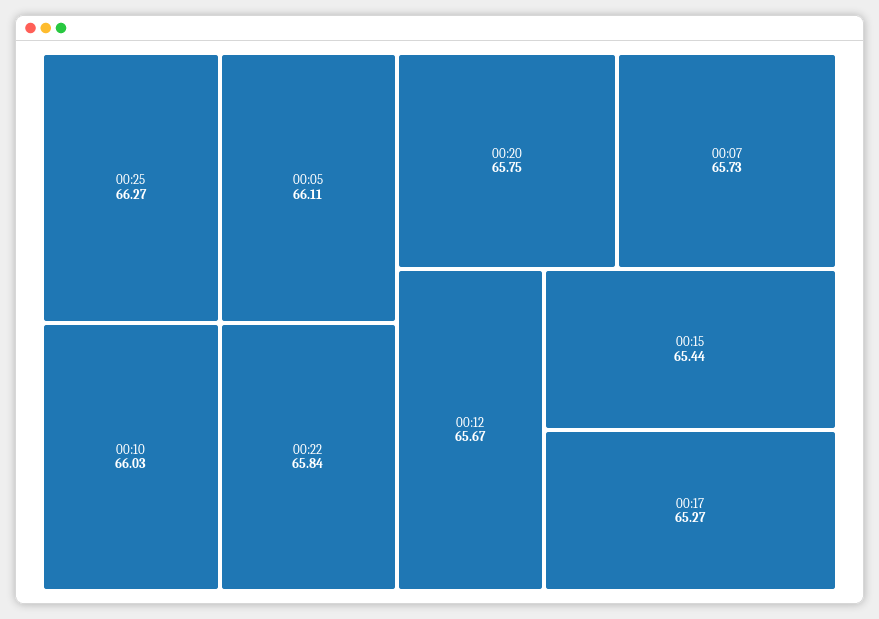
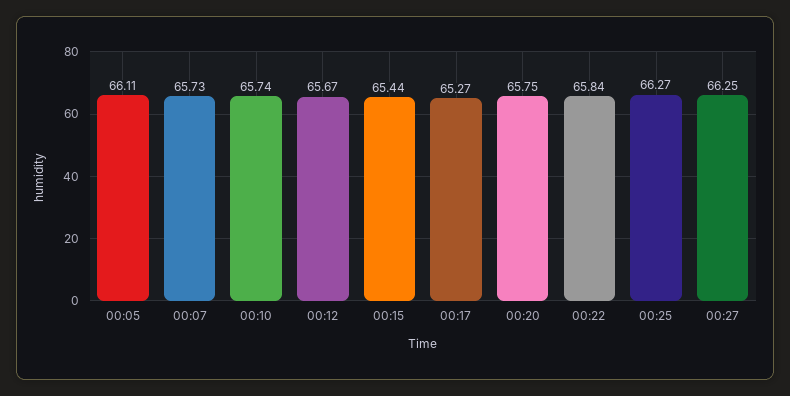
00:10: 66.03 -> 65.74
00:27: none -> 66.25

